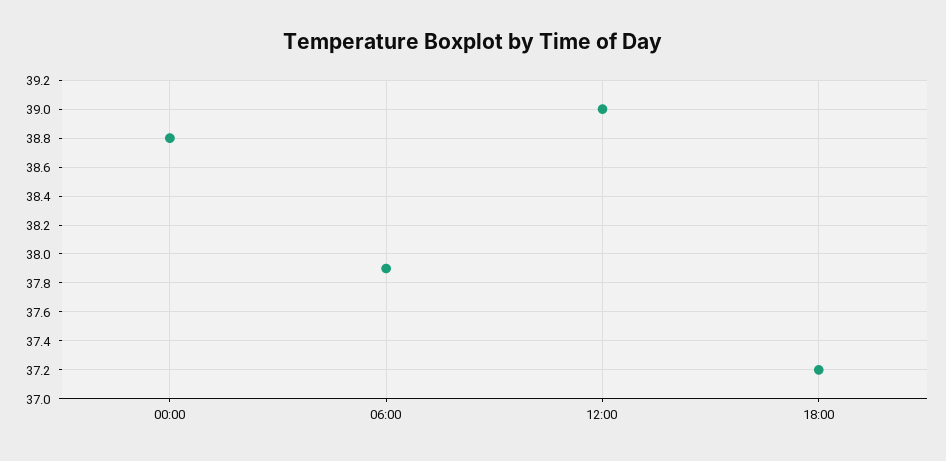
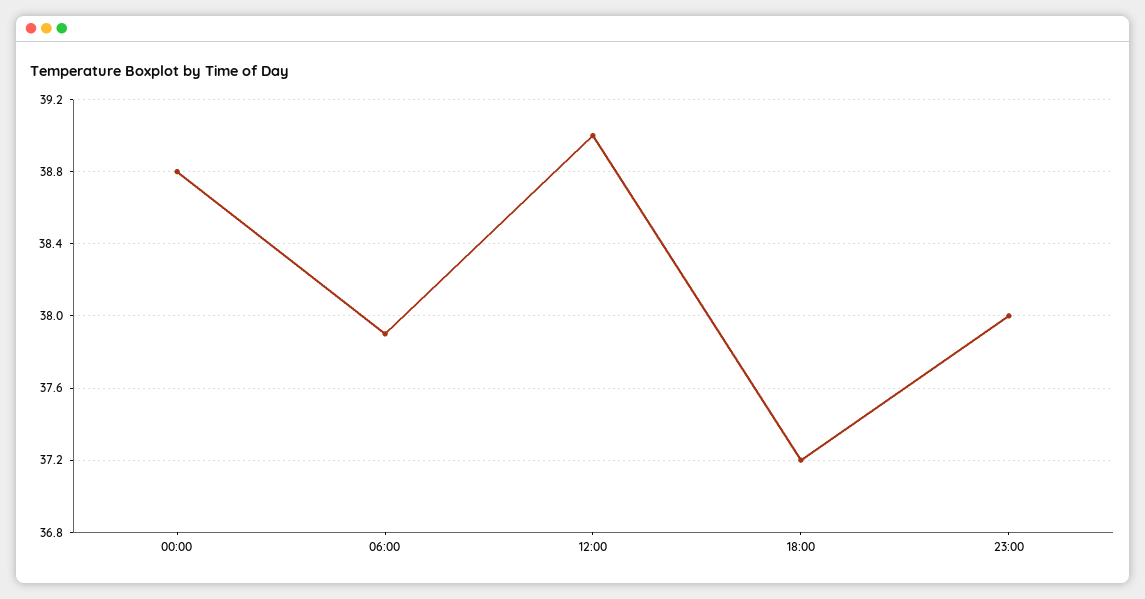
23:00: none -> 38

